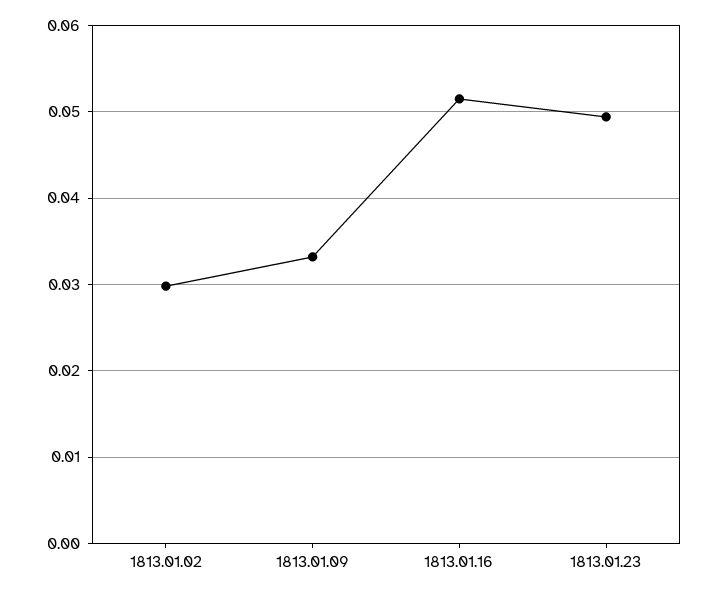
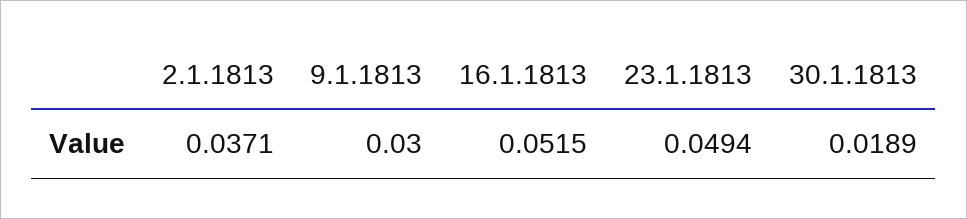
1813.01.02: 0.03 -> 0.0371
1813.01.09: 0.033 -> 0.03
30.1.1813: none -> 0.0189

